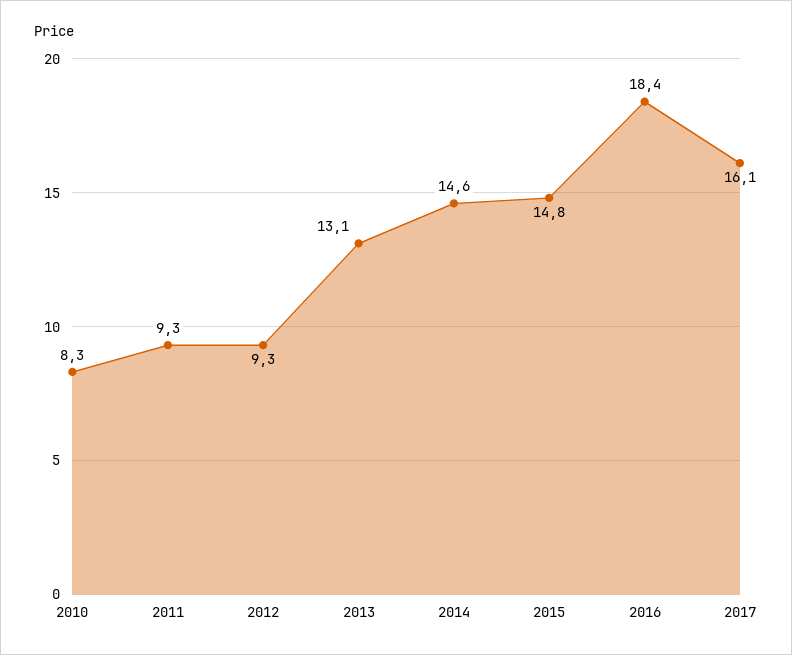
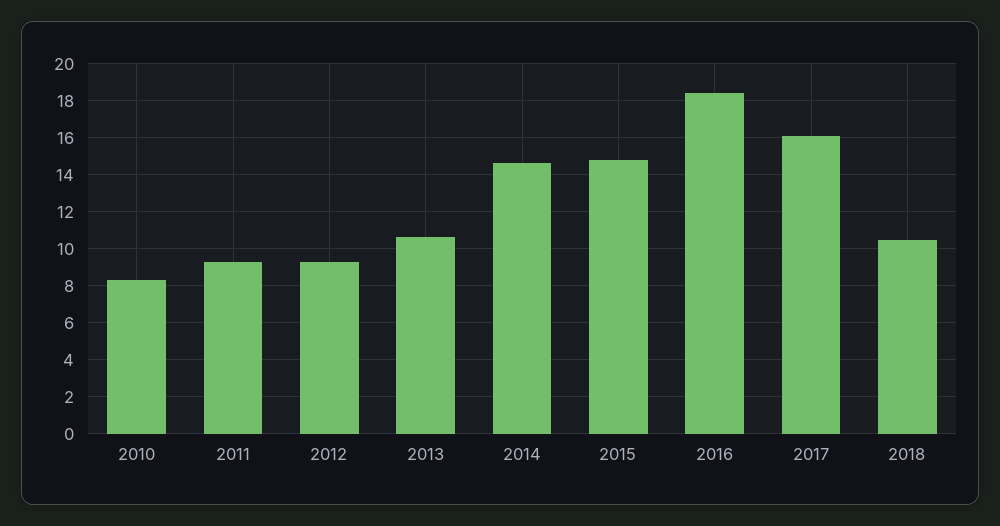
2013: 13.1 -> 10.5
2018: none -> 10.5

